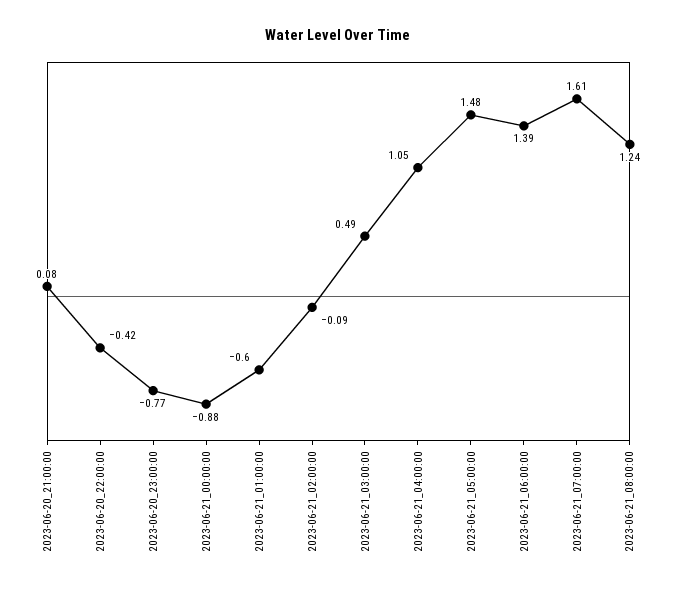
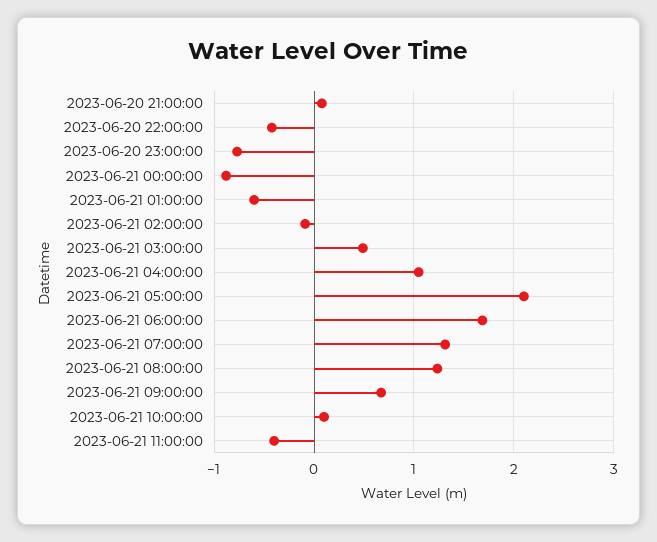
2023-06-21_05:00:00: 1.48 -> 2.1
2023-06-21_06:00:00: 1.39 -> 1.7
2023-06-21_07:00:00: 1.61 -> 1.3
2023-06-21 09:00:00: none -> 0.7
2023-06-21 10:00:00: none -> 0.1
2023-06-21 11:00:00: none -> -0.4

